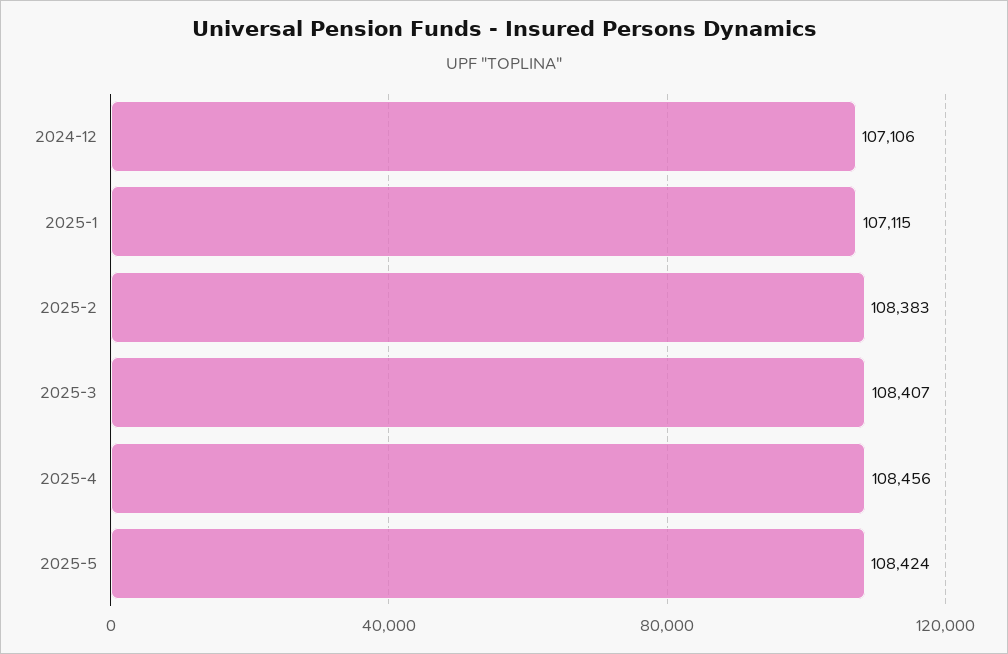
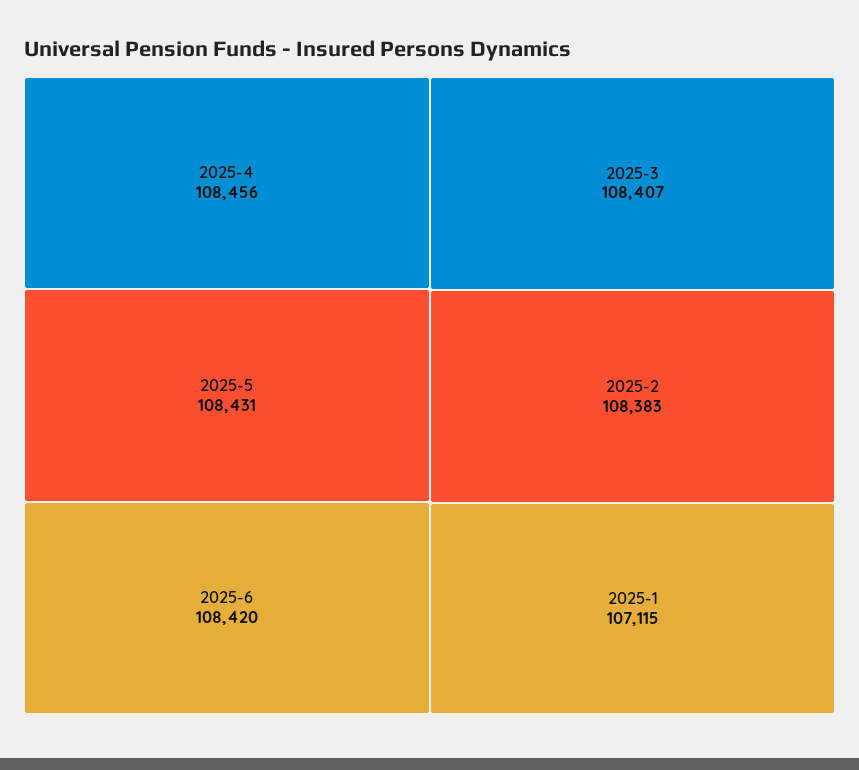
2024-12: 107106 -> none
2025-5: 108424 -> 108431
2025-6: none -> 108420

